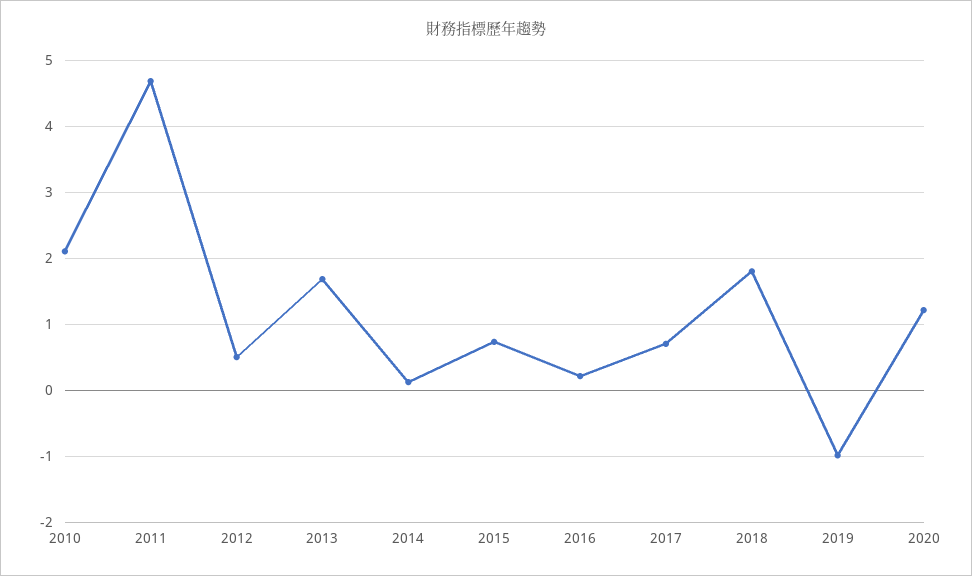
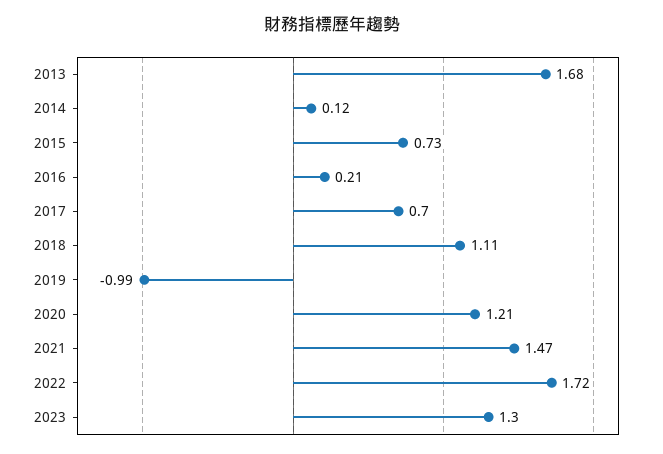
2010: 2.1 -> none
2011: 4.7 -> none
2012: 0.5 -> none
2018: 1.8 -> 1.11
2021: none -> 1.47
2022: none -> 1.72
2023: none -> 1.3

